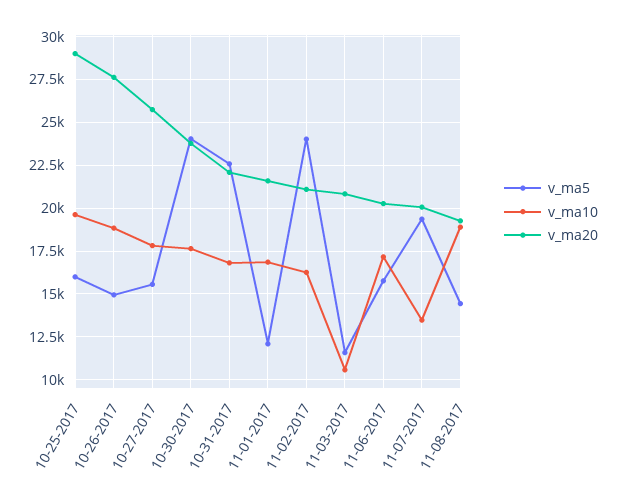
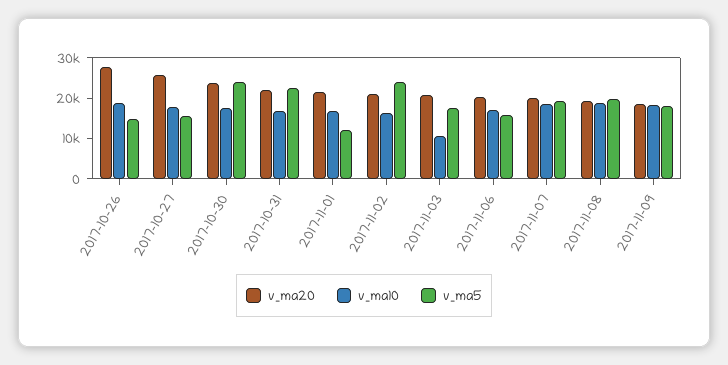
v_ma5, 10-25-2017: 16000 -> none
v_ma10, 10-25-2017: 19500 -> none
v_ma20, 10-25-2017: 29000 -> none
v_ma5, 11-03-2017: 11500 -> 18000
v_ma10, 11-07-2017: 13500 -> 18000
v_ma5, 11-08-2017: 14500 -> 20000
v_ma20, 2017-11-09: none -> 18000
v_ma10, 2017-11-09: none -> 18000
v_ma5, 2017-11-09: none -> 18000

